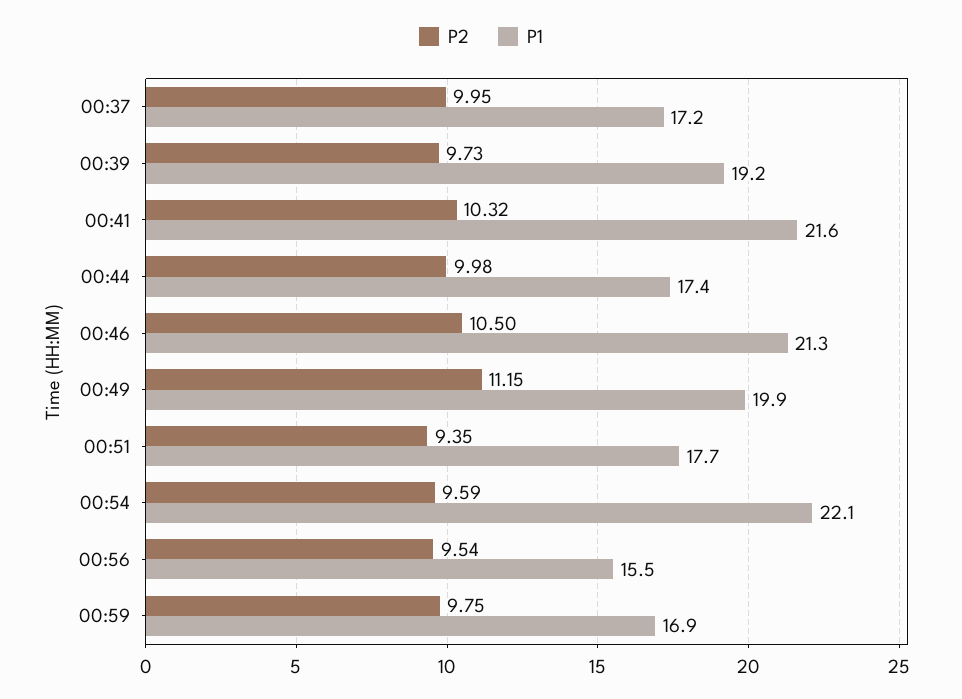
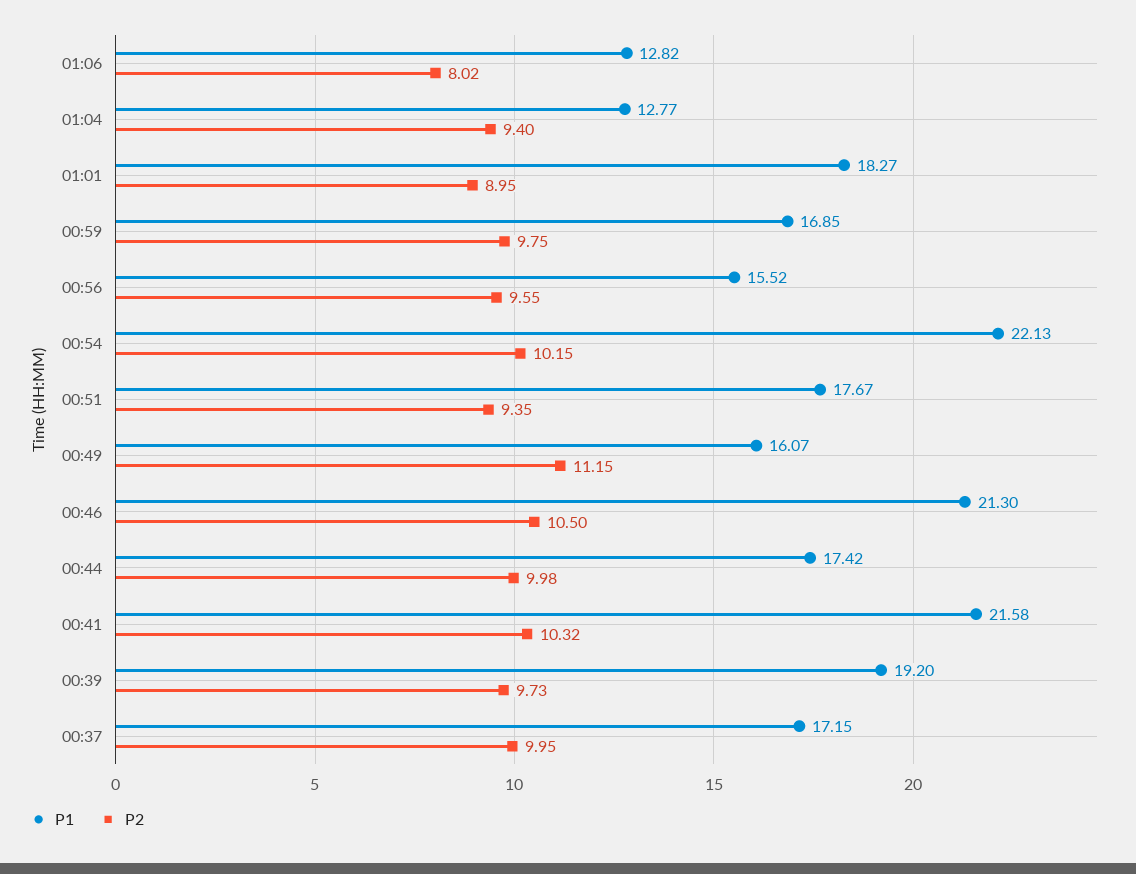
P1, 00:49: 19.9 -> 16.07
P2, 00:54: 9.59 -> 10.15
P2, 00:56: 9.54 -> 9.55
P1, 01:06: none -> 12.82
P2, 01:06: none -> 8.02
P1, 01:04: none -> 12.77
P2, 01:04: none -> 9.4
P1, 01:01: none -> 18.27
P2, 01:01: none -> 8.95

